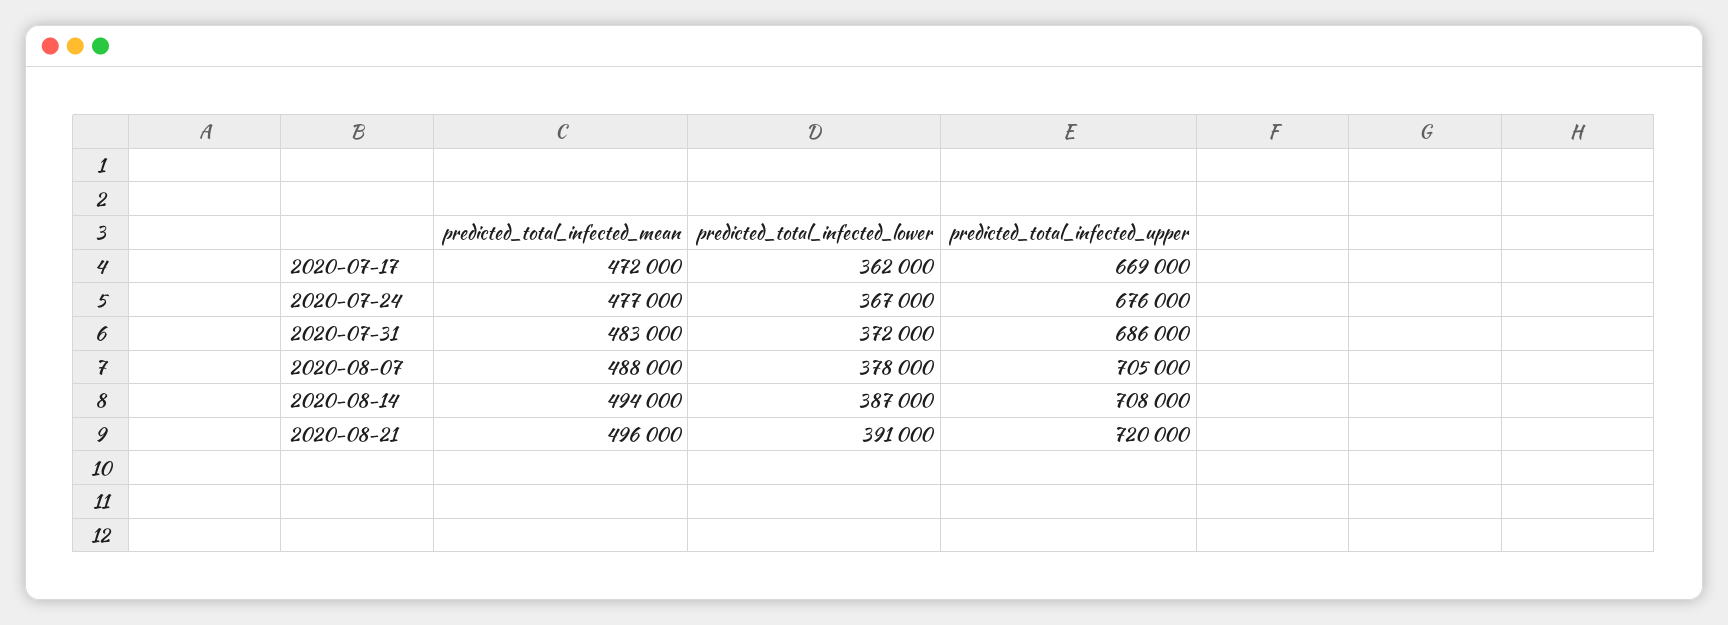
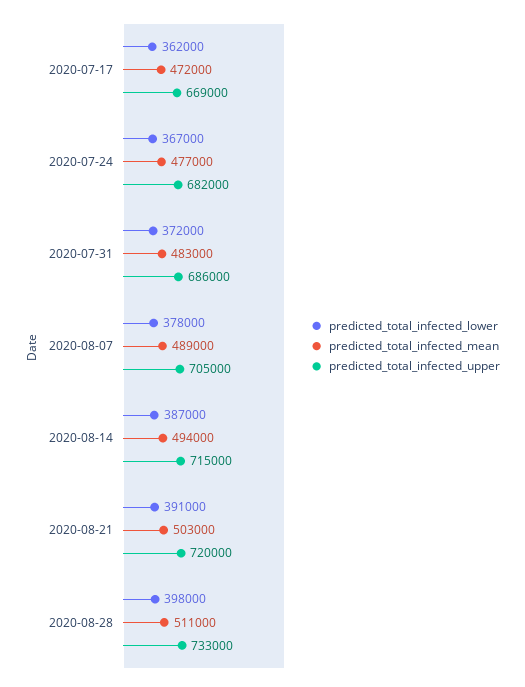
predicted_total_infected_upper, 2020-07-24: 676000 -> 682000
predicted_total_infected_mean, 2020-08-07: 488000 -> 489000
predicted_total_infected_upper, 2020-08-14: 708000 -> 715000
predicted_total_infected_mean, 2020-08-21: 496000 -> 503000
predicted_total_infected_lower, 2020-08-28: none -> 398000
predicted_total_infected_mean, 2020-08-28: none -> 511000
predicted_total_infected_upper, 2020-08-28: none -> 733000

